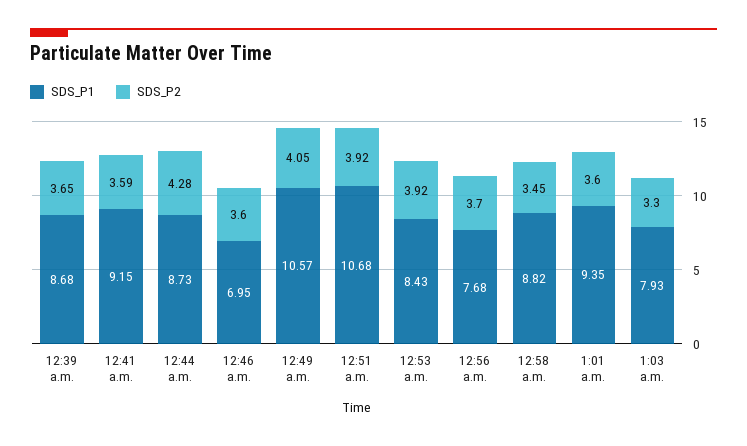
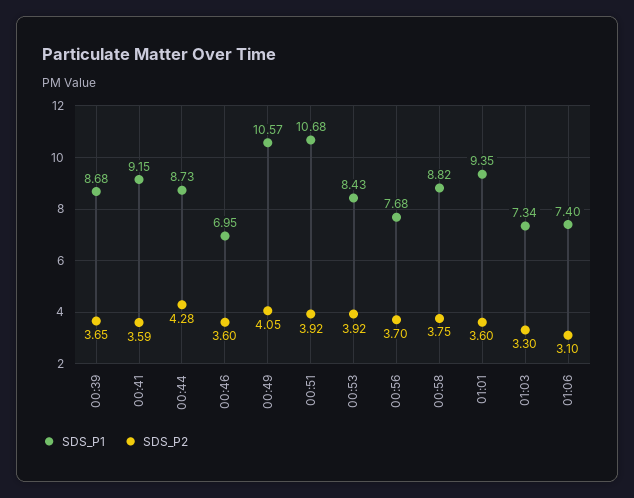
SDS_P2, 12:58 a.m.: 3.45 -> 3.75
SDS_P1, 1:03 a.m.: 7.93 -> 7.34
SDS_P1, 01:06: none -> 7.4
SDS_P2, 01:06: none -> 3.1

